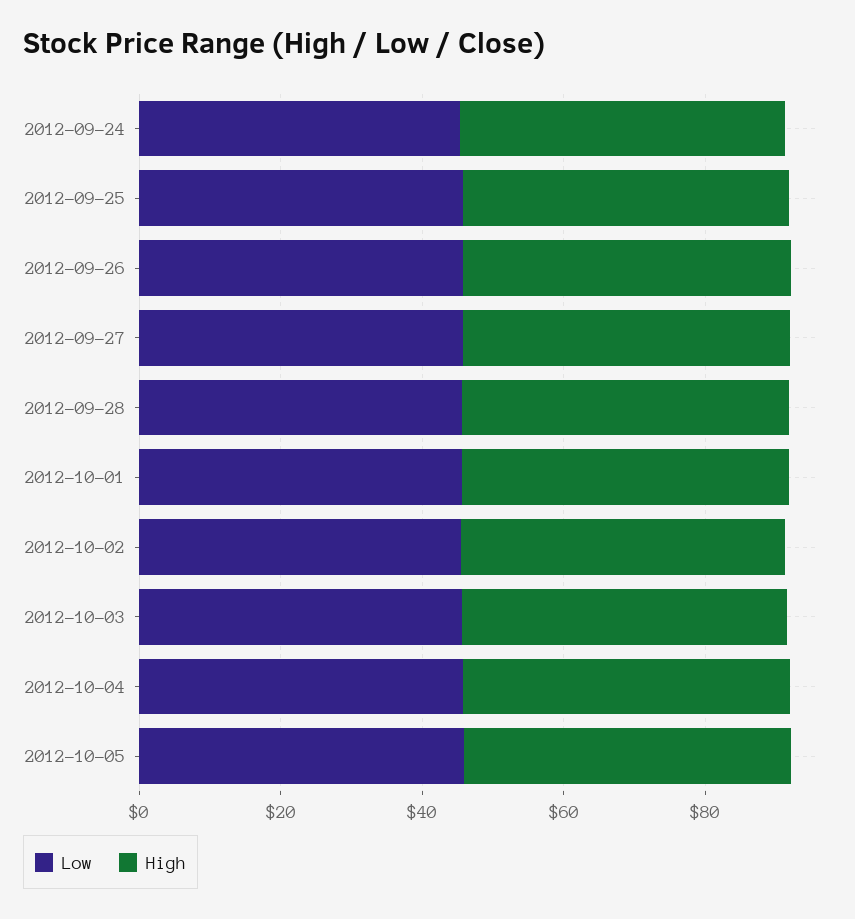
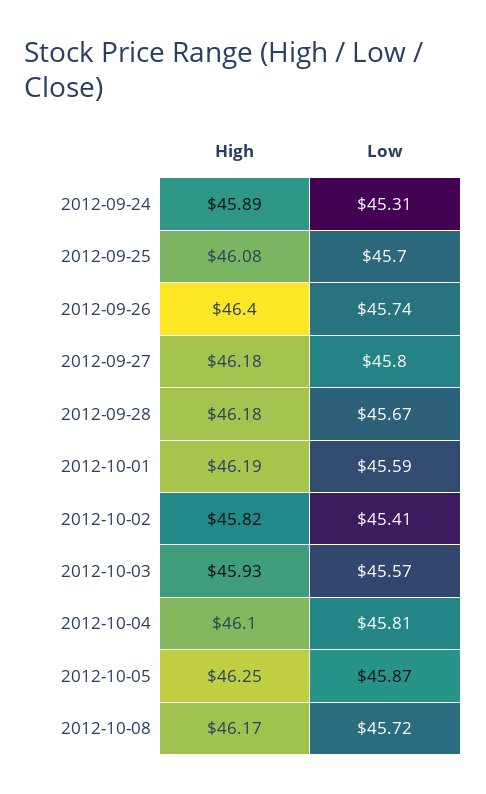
High, 2012-10-08: none -> 46.17
Low, 2012-10-08: none -> 45.72

